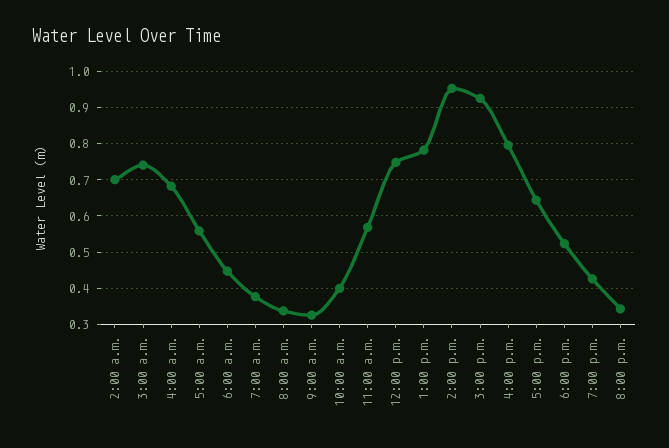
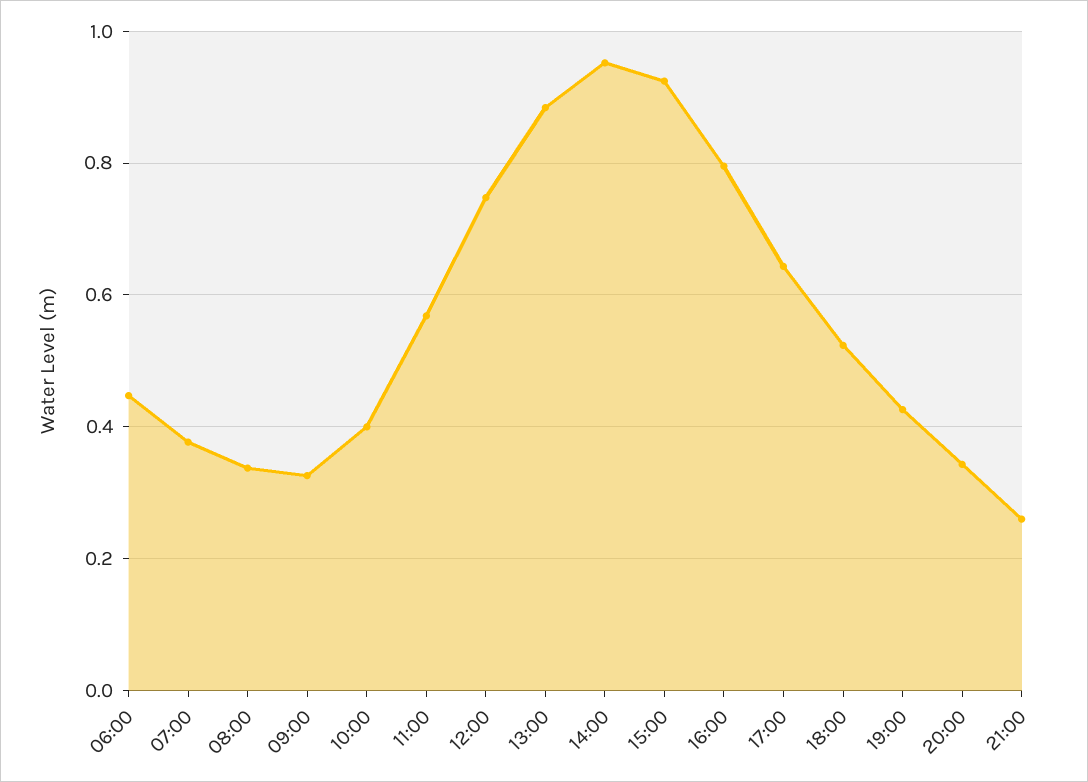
2:00 a.m.: 0.7 -> none
3:00 a.m.: 0.74 -> none
4:00 a.m.: 0.68 -> none
5:00 a.m.: 0.56 -> none
1:00 p.m.: 0.78 -> 0.88
21:00: none -> 0.26

